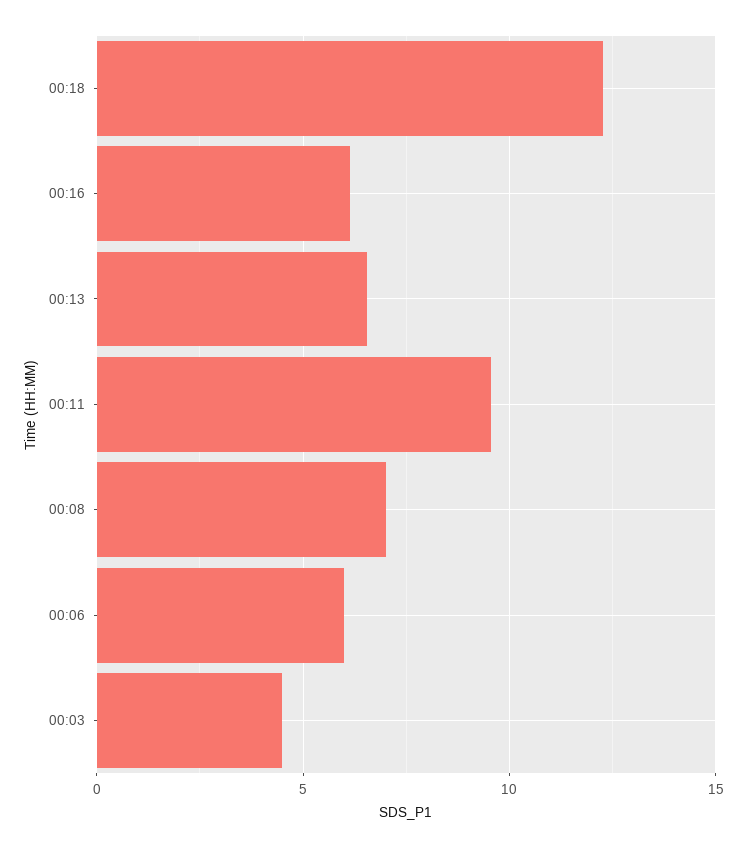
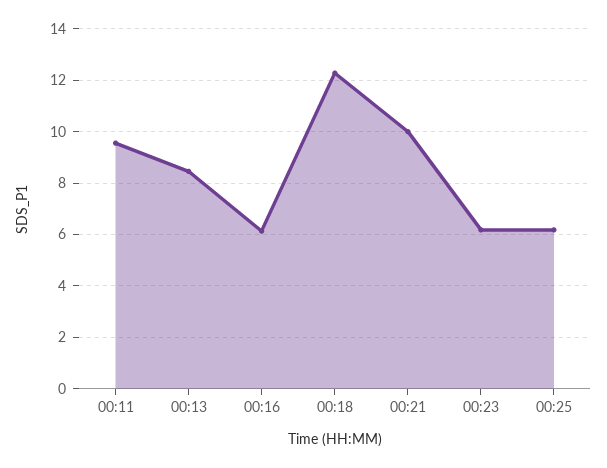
00:13: 6.5 -> 8.5
00:08: 7 -> none
00:06: 6 -> none
00:03: 4.5 -> none
00:21: none -> 10
00:23: none -> 6.25
00:25: none -> 6.25

